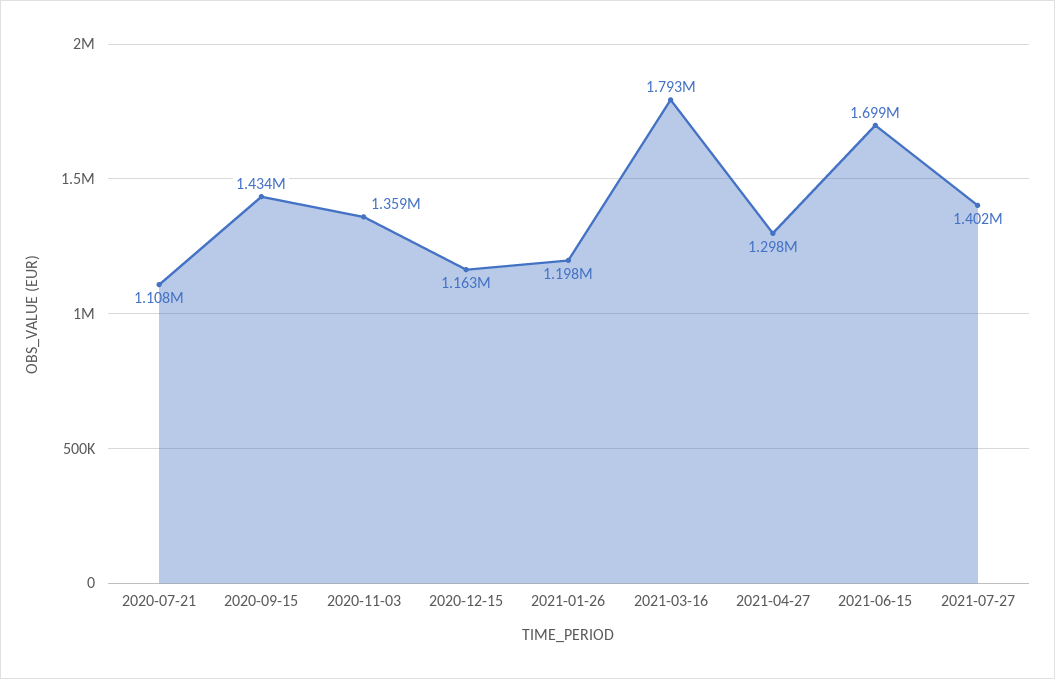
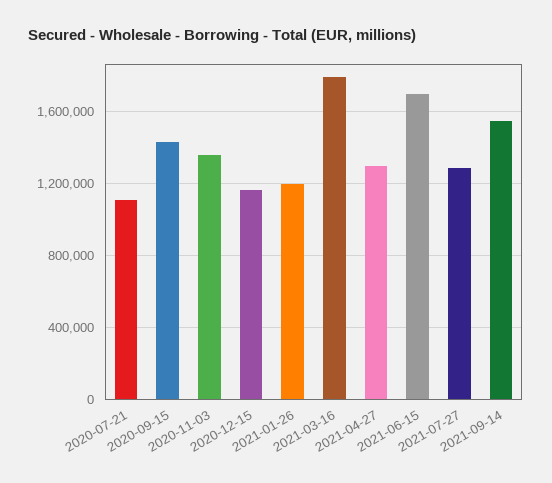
2021-07-27: 1402000 -> 1300000
2021-09-14: none -> 1550000

